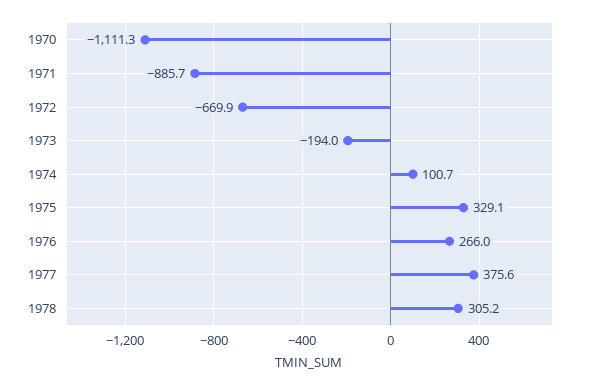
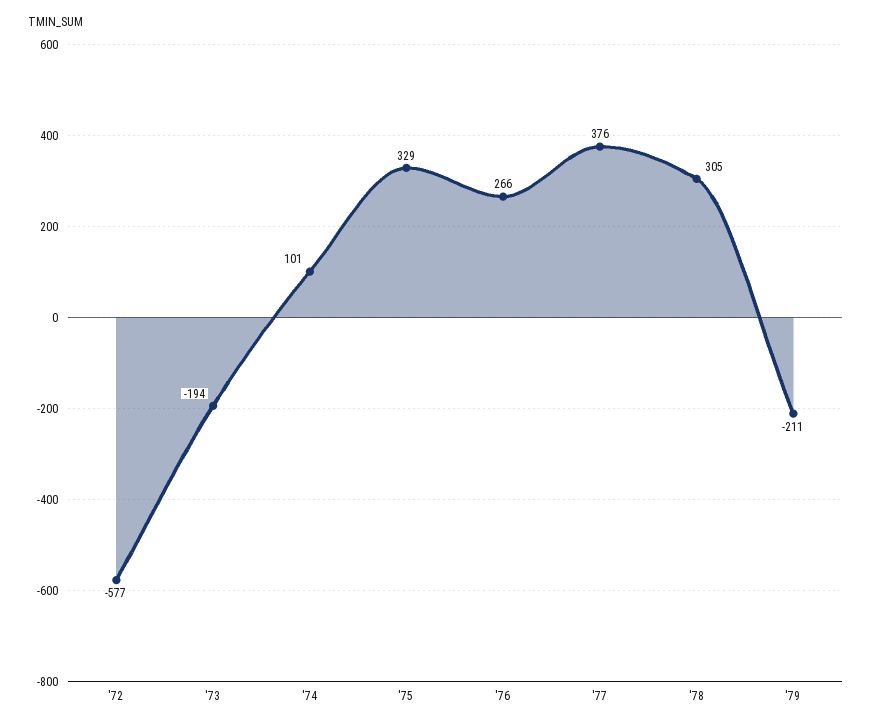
1970: -1111.3 -> none
1971: -885.7 -> none
1972: -669.9 -> -577
'79: none -> -211

